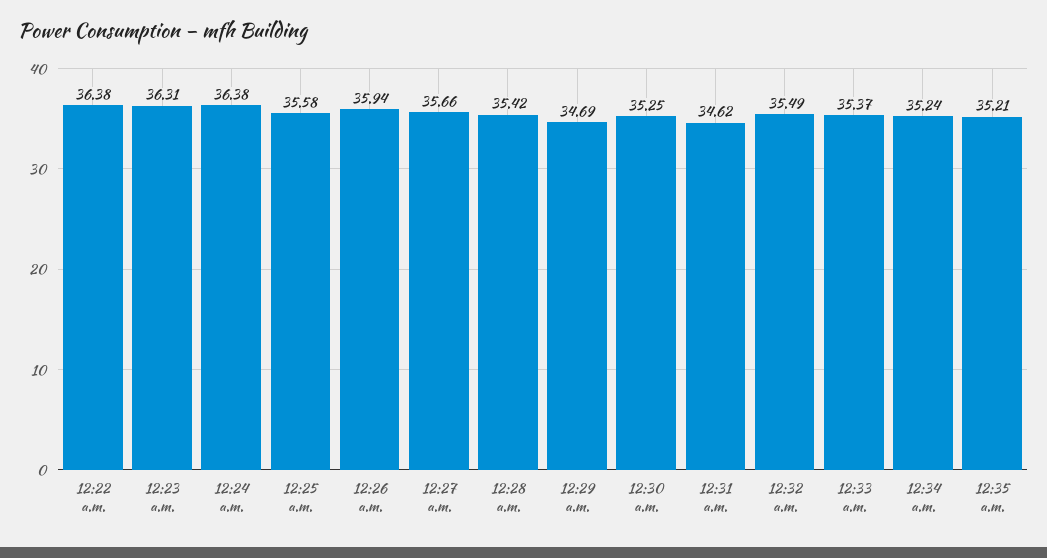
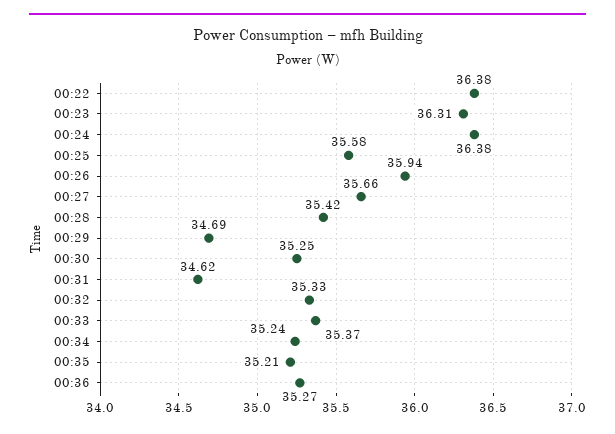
12:32 a.m.: 35.49 -> 35.33
00:36: none -> 35.27

